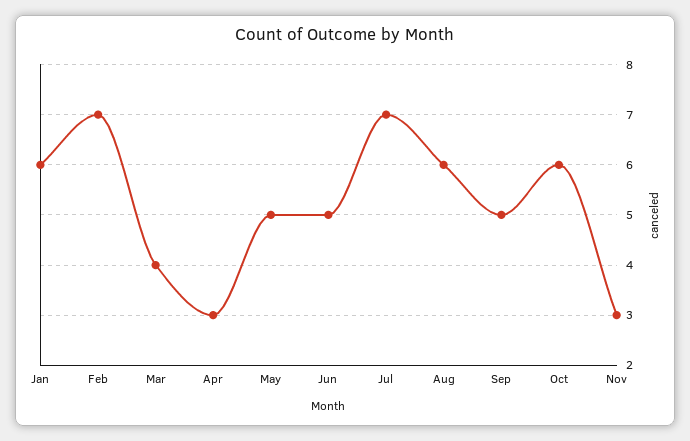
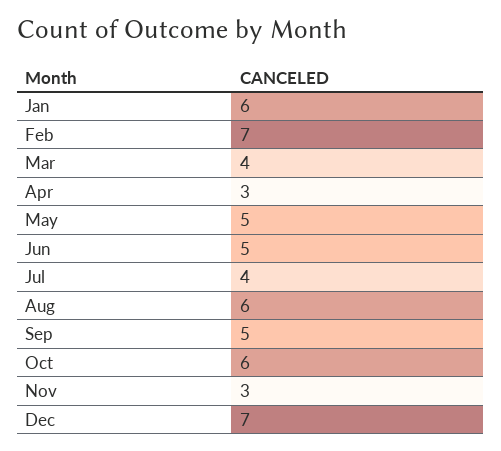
Jul: 7 -> 4
Dec: none -> 7

